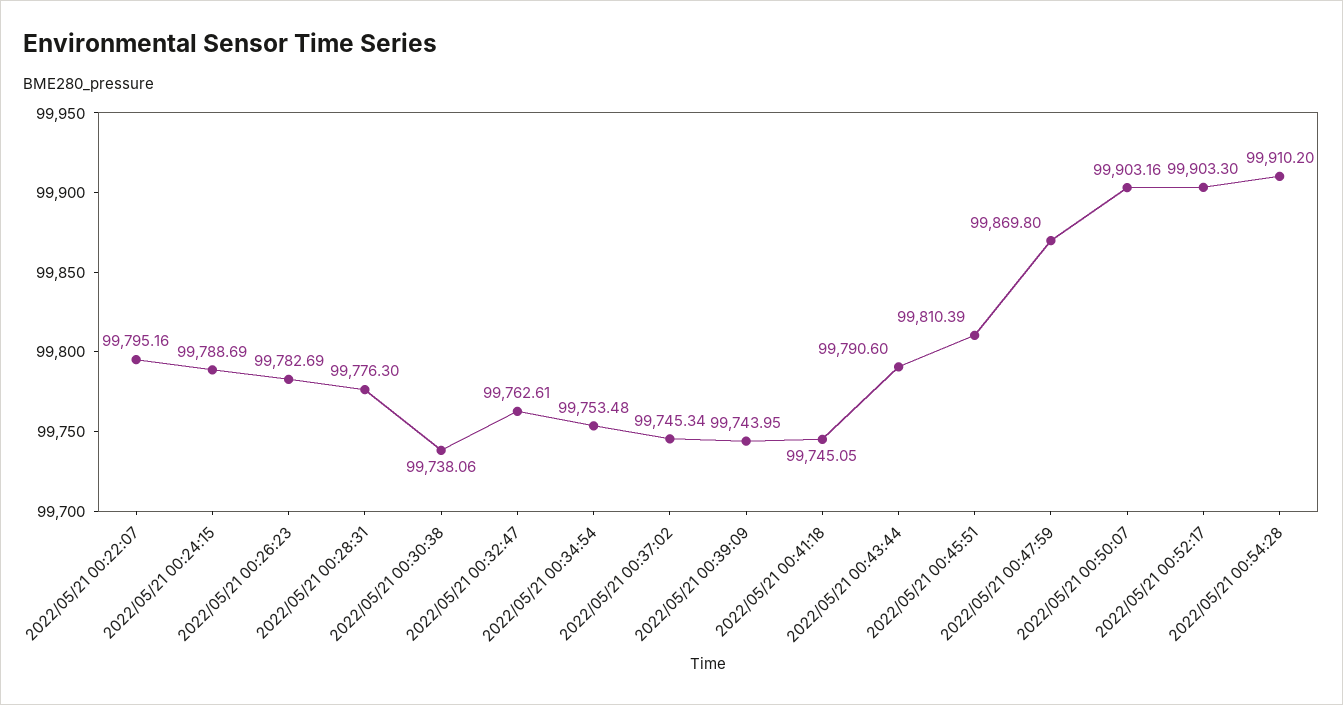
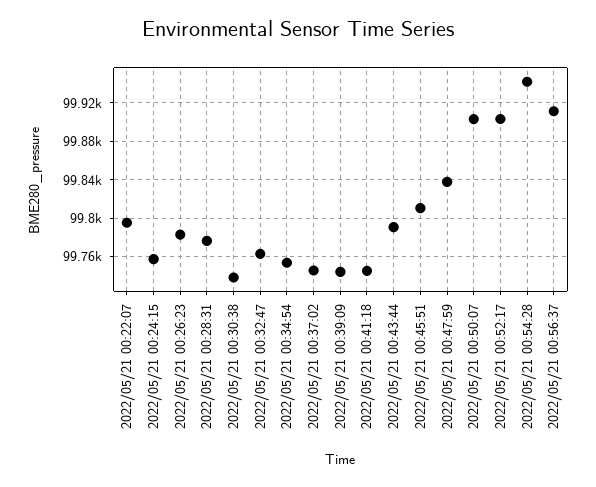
2022/05/21 00:24:15: 99788.69 -> 99760
2022/05/21 00:47:59: 99869.8 -> 99840
2022/05/21 00:54:28: 99910.2 -> 99940
2022/05/21 00:56:37: none -> 99910

